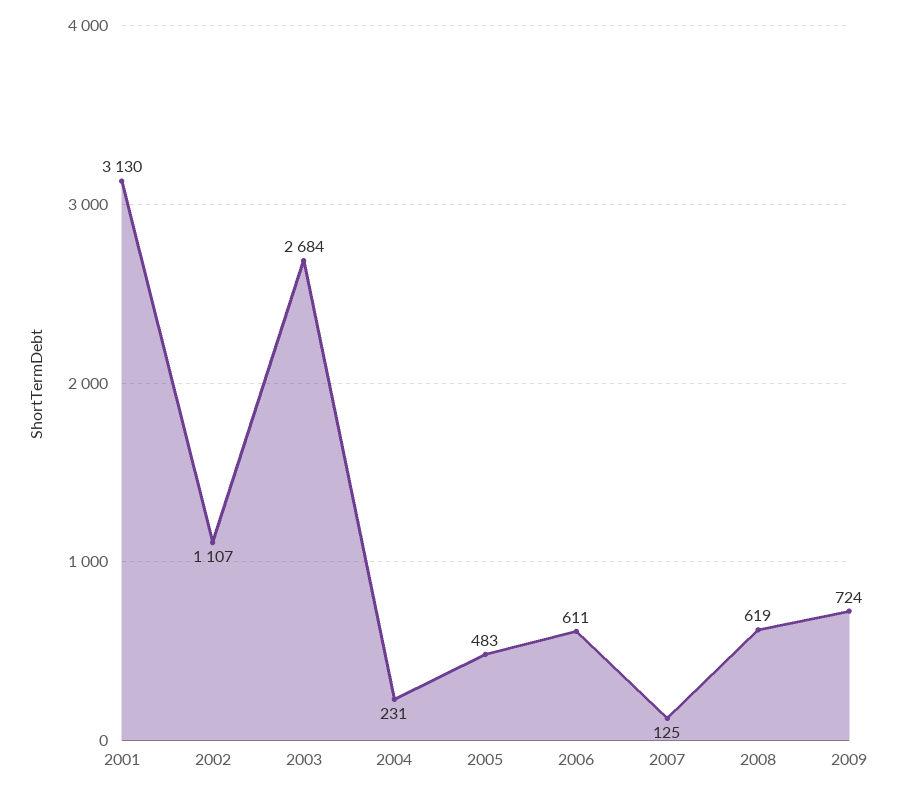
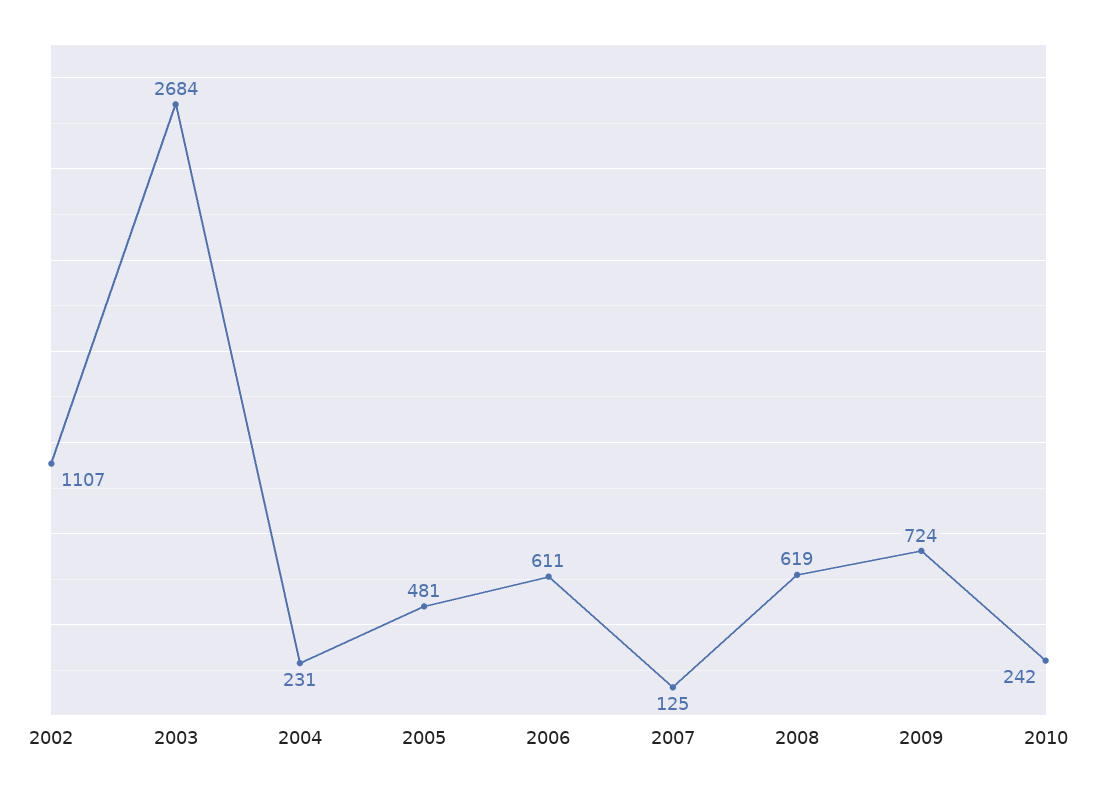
2001: 3130 -> none
2005: 483 -> 481
2010: none -> 242

